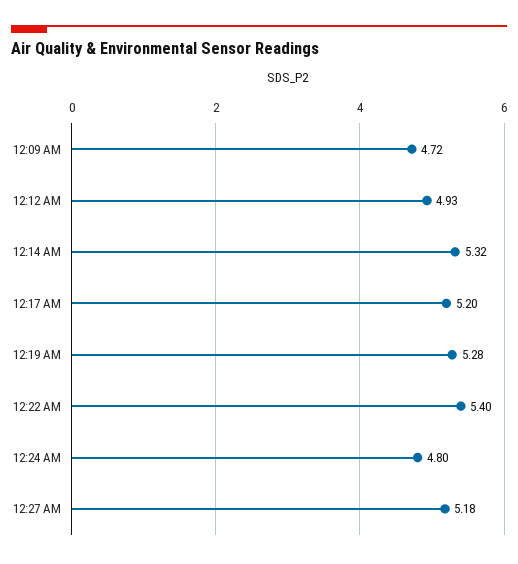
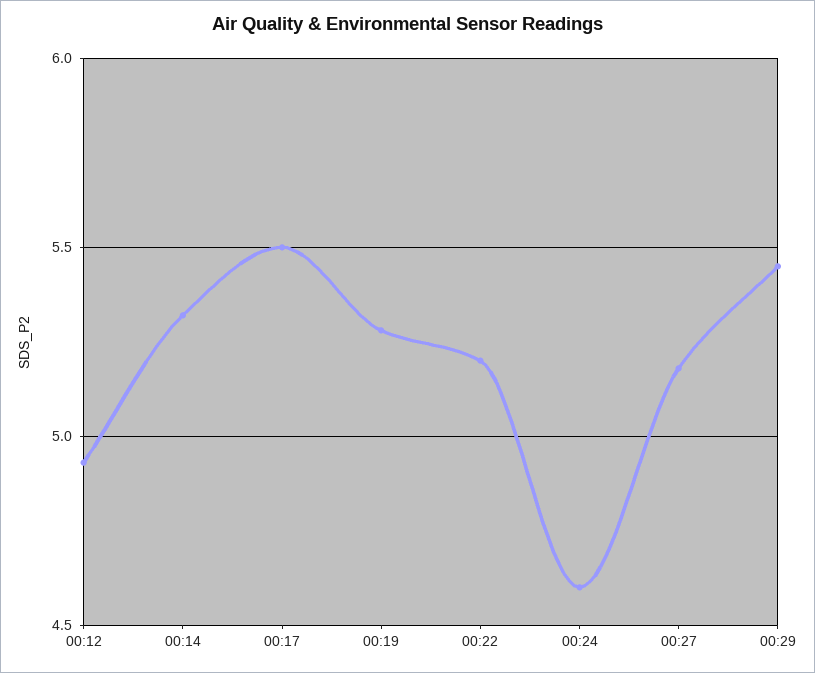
12:09 AM: 4.72 -> none
12:17 AM: 5.2 -> 5.5
12:22 AM: 5.4 -> 5.2
12:24 AM: 4.8 -> 4.6
00:29: none -> 5.45

